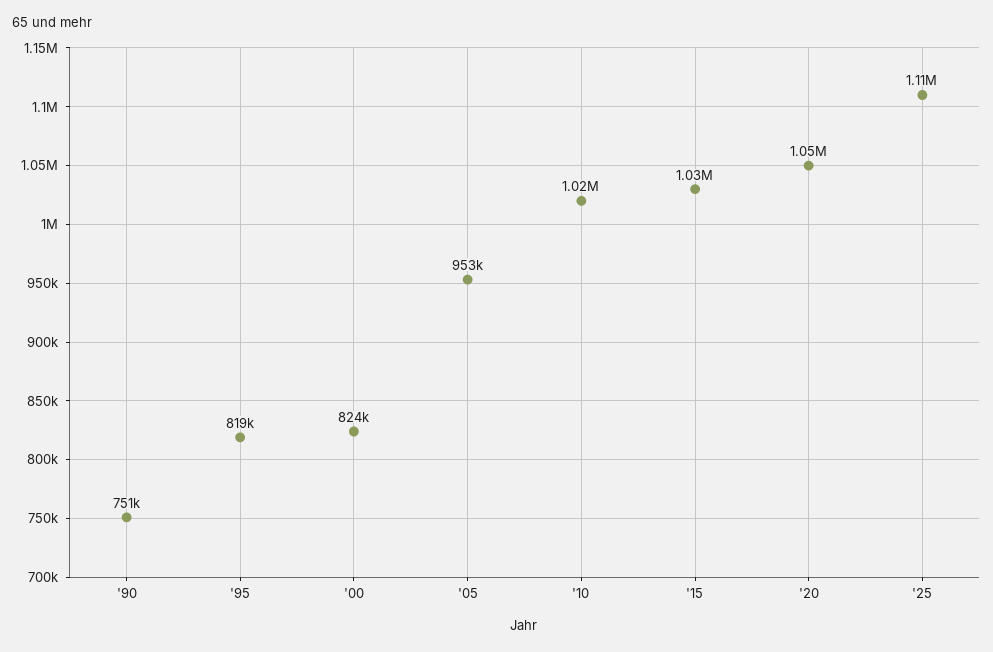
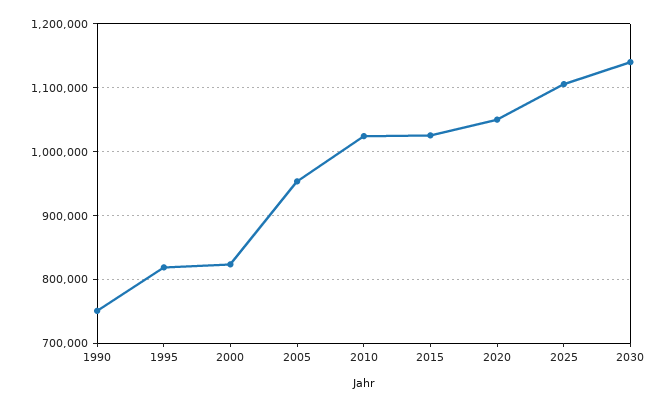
2030: none -> 1140000

